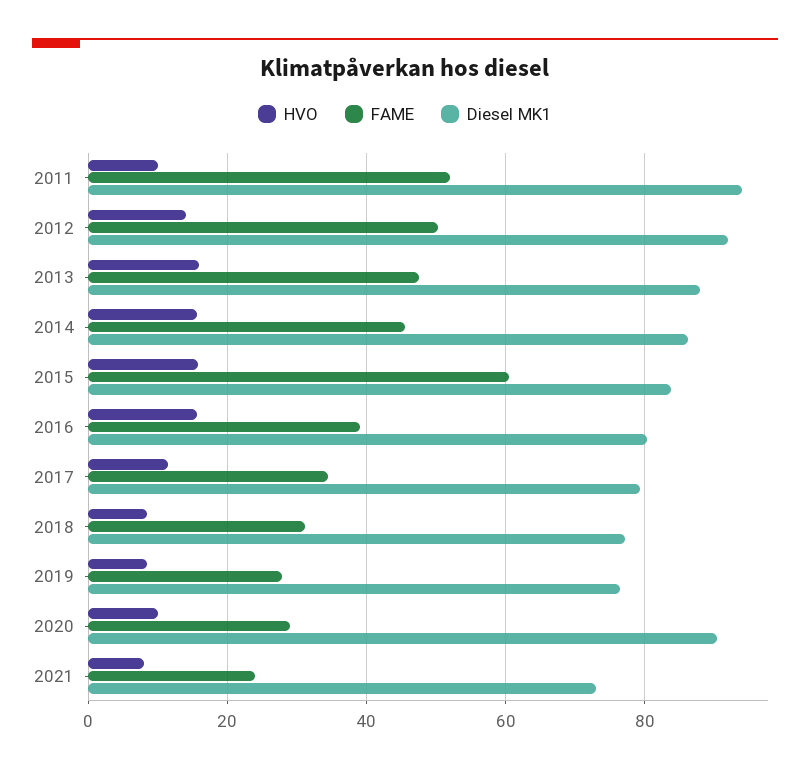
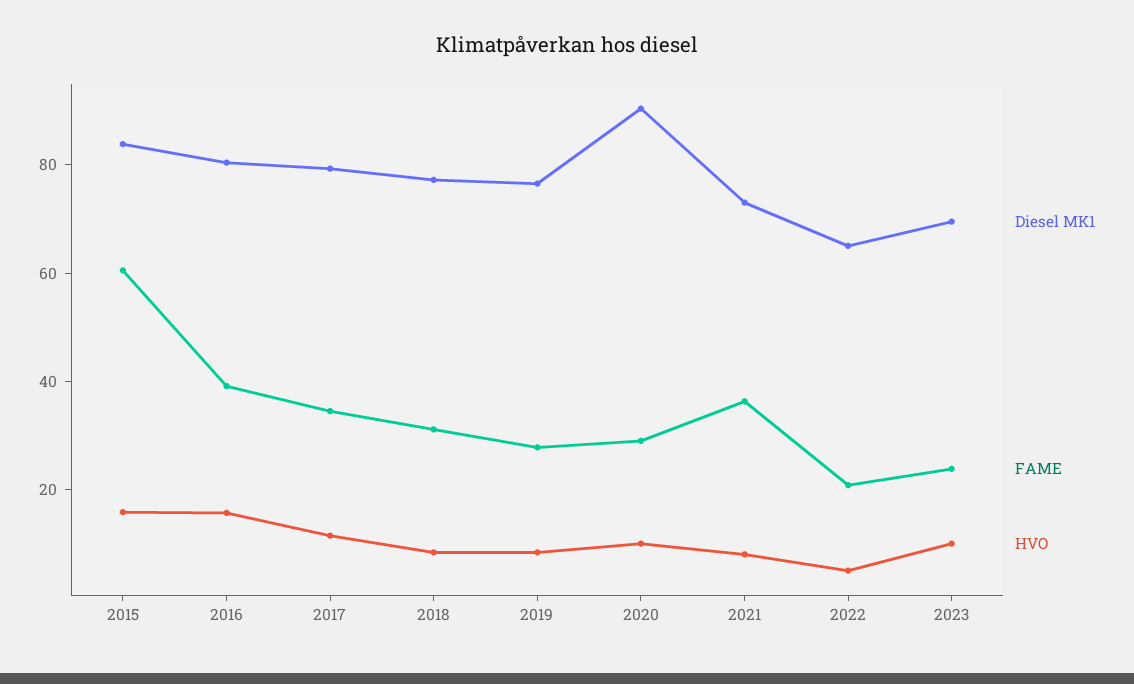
HVO, 2011: 10 -> none
FAME, 2011: 52 -> none
Diesel MK1, 2011: 94 -> none
HVO, 2012: 14 -> none
FAME, 2012: 50 -> none
Diesel MK1, 2012: 92 -> none
HVO, 2013: 16 -> none
FAME, 2013: 48 -> none
Diesel MK1, 2013: 88 -> none
HVO, 2014: 16 -> none
FAME, 2014: 46 -> none
Diesel MK1, 2014: 86 -> none
FAME, 2021: 24 -> 35
Diesel MK1, 2022: none -> 65
FAME, 2022: none -> 20
HVO, 2022: none -> 5
Diesel MK1, 2023: none -> 70
FAME, 2023: none -> 25
HVO, 2023: none -> 10

